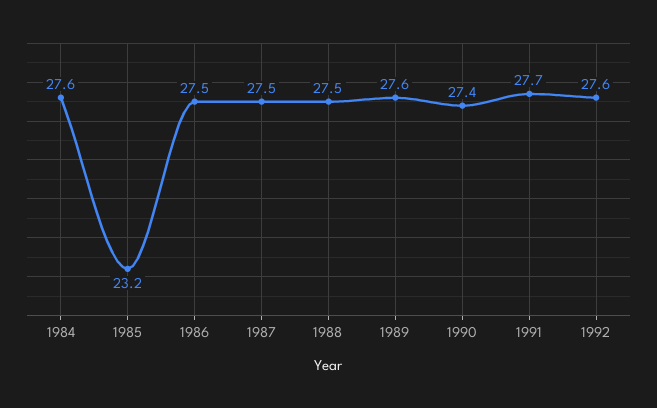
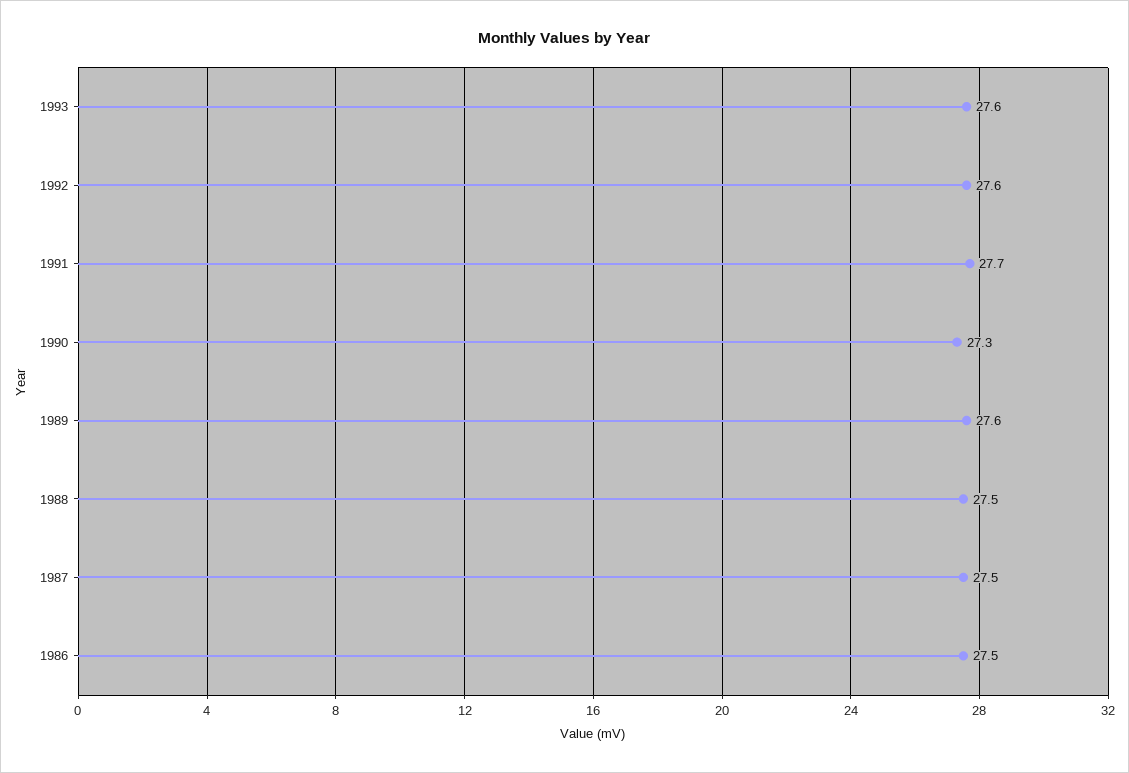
1984: 27.6 -> none
1985: 23.2 -> none
1990: 27.4 -> 27.3
1993: none -> 27.6

